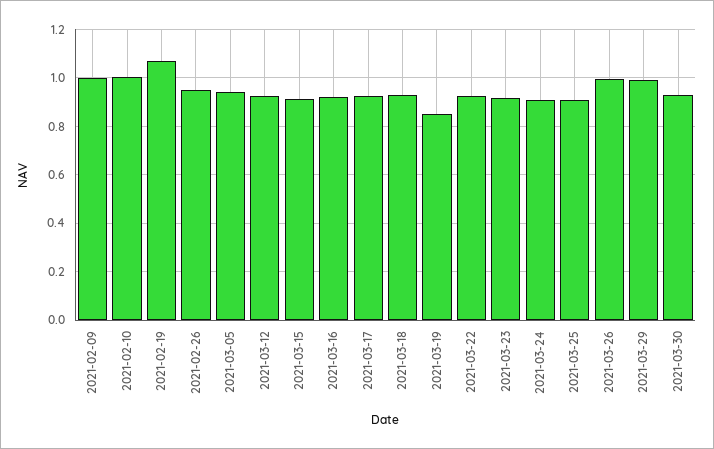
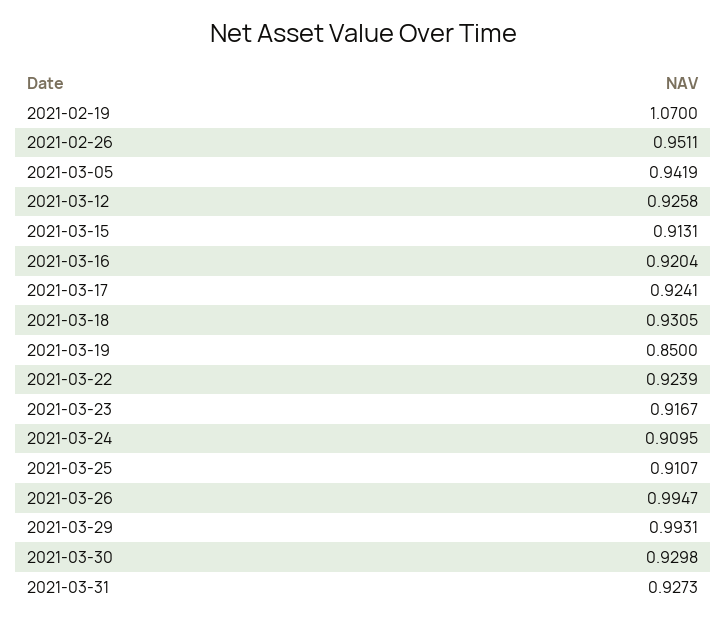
2021-02-09: 1 -> none
2021-02-10: 1 -> none
2021-03-31: none -> 0.9273

